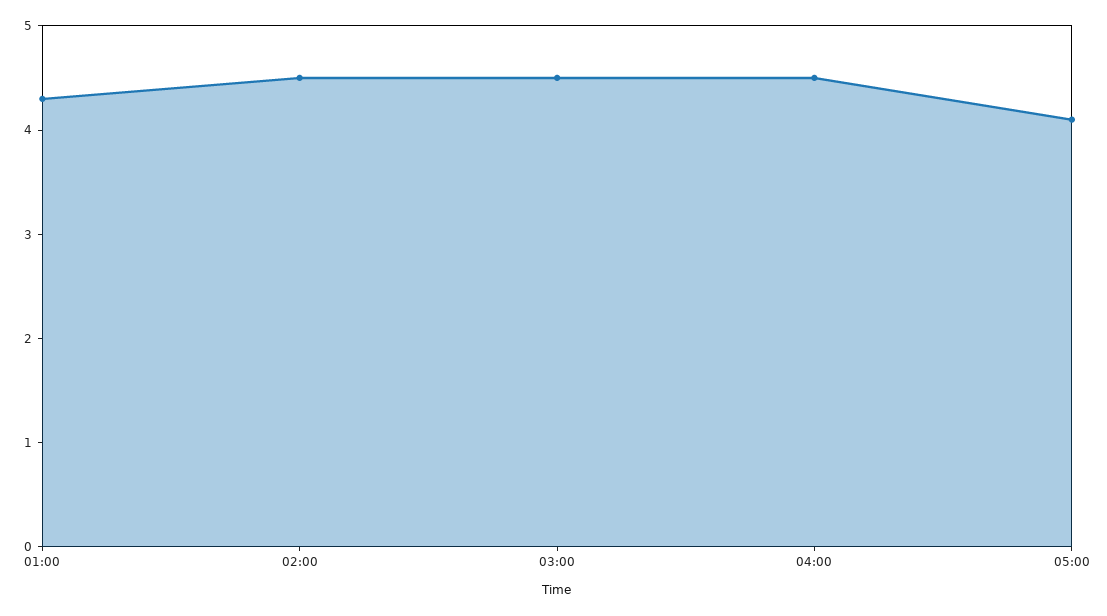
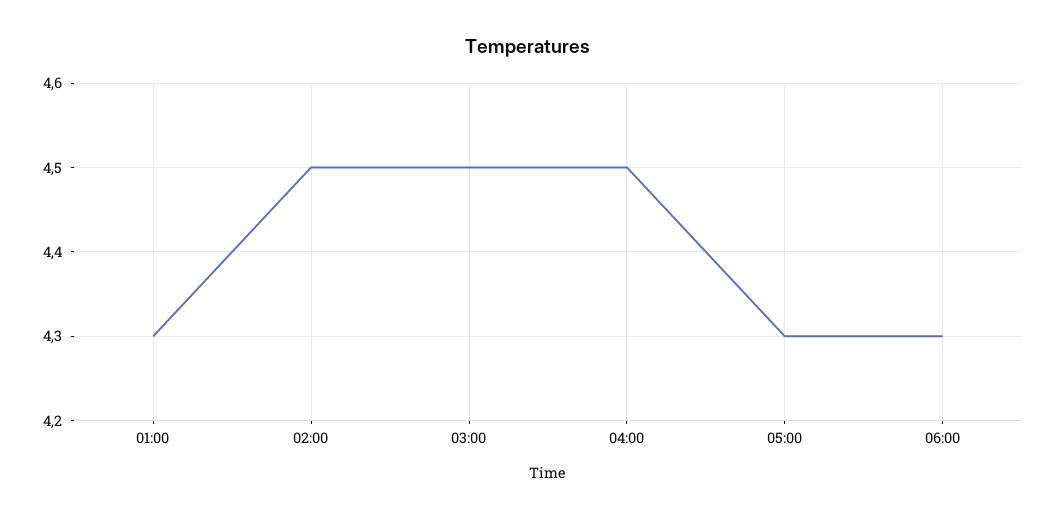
05:00: 4.1 -> 4.3
06:00: none -> 4.3

